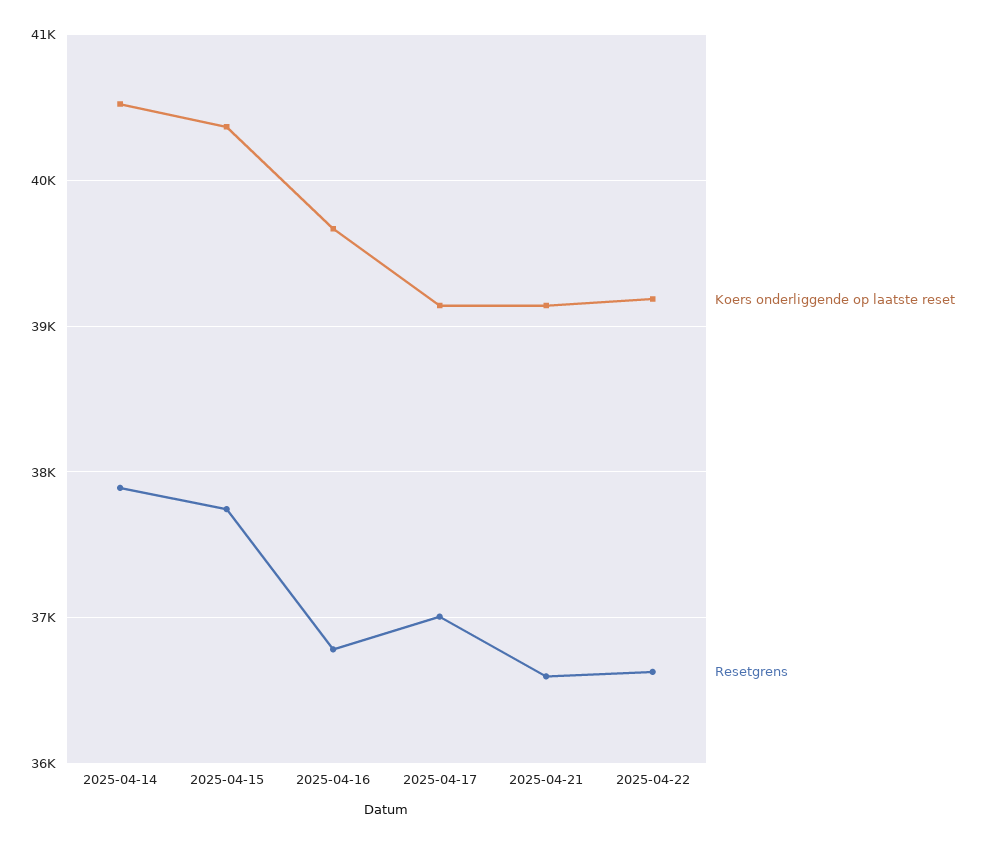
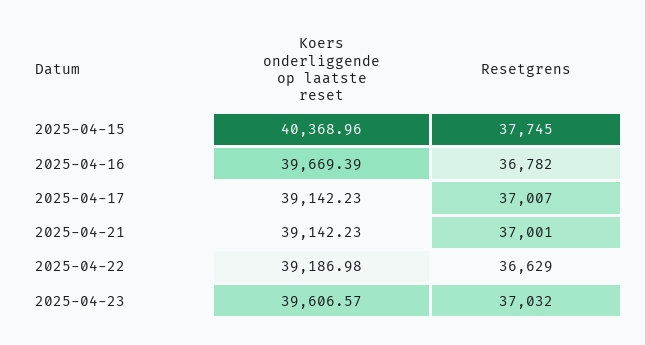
Koers onderliggende op laatste reset, 2025-04-14: 40500 -> none
Resetgrens, 2025-04-14: 37900 -> none
Resetgrens, 2025-04-21: 36600 -> 37001
Koers onderliggende op laatste reset, 2025-04-23: none -> 39606.57
Resetgrens, 2025-04-23: none -> 37032

